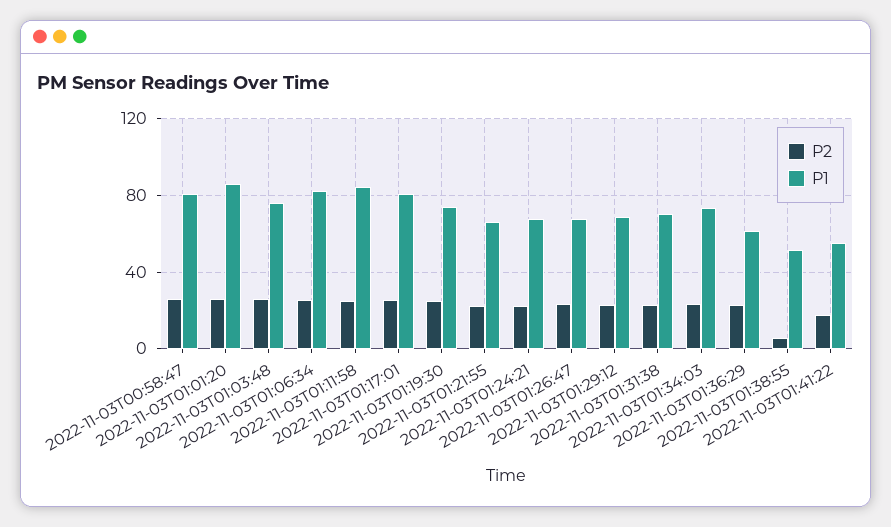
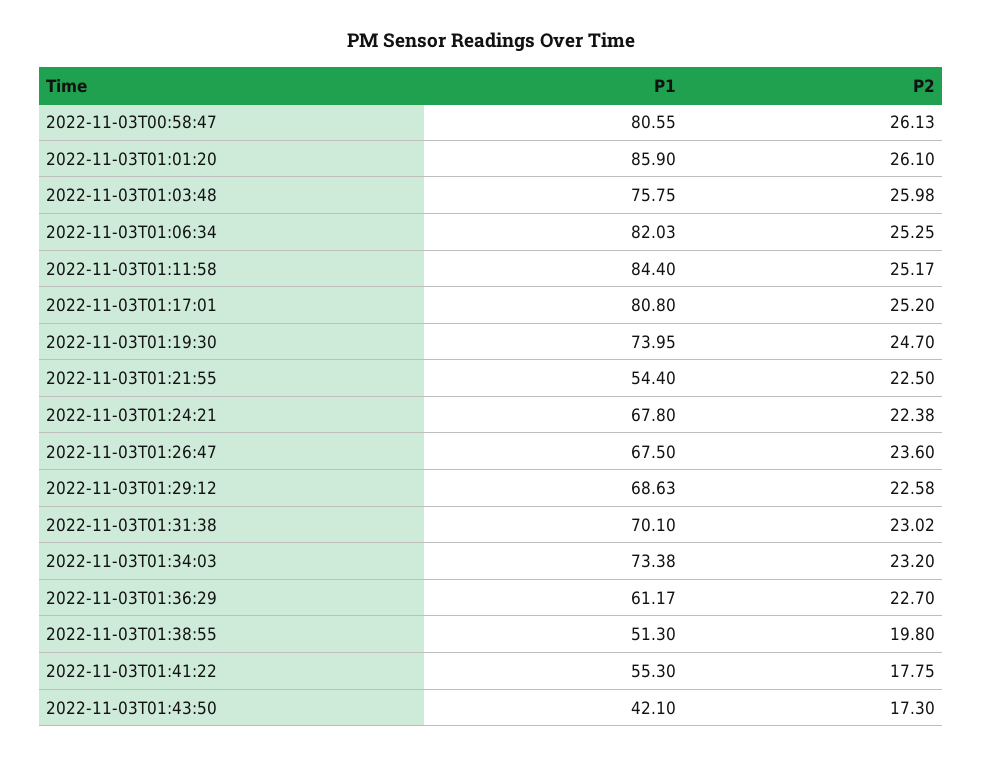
P1, 2022-11-03T01:21:55: 65 -> 54.4
P2, 2022-11-03T01:38:55: 5 -> 19.8
P1, 2022-11-03T01:43:50: none -> 42.1
P2, 2022-11-03T01:43:50: none -> 17.3

